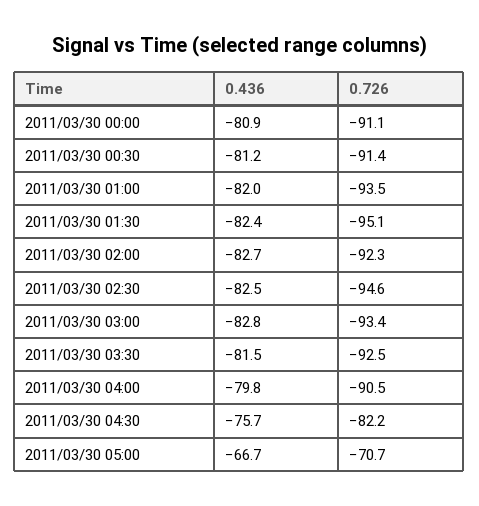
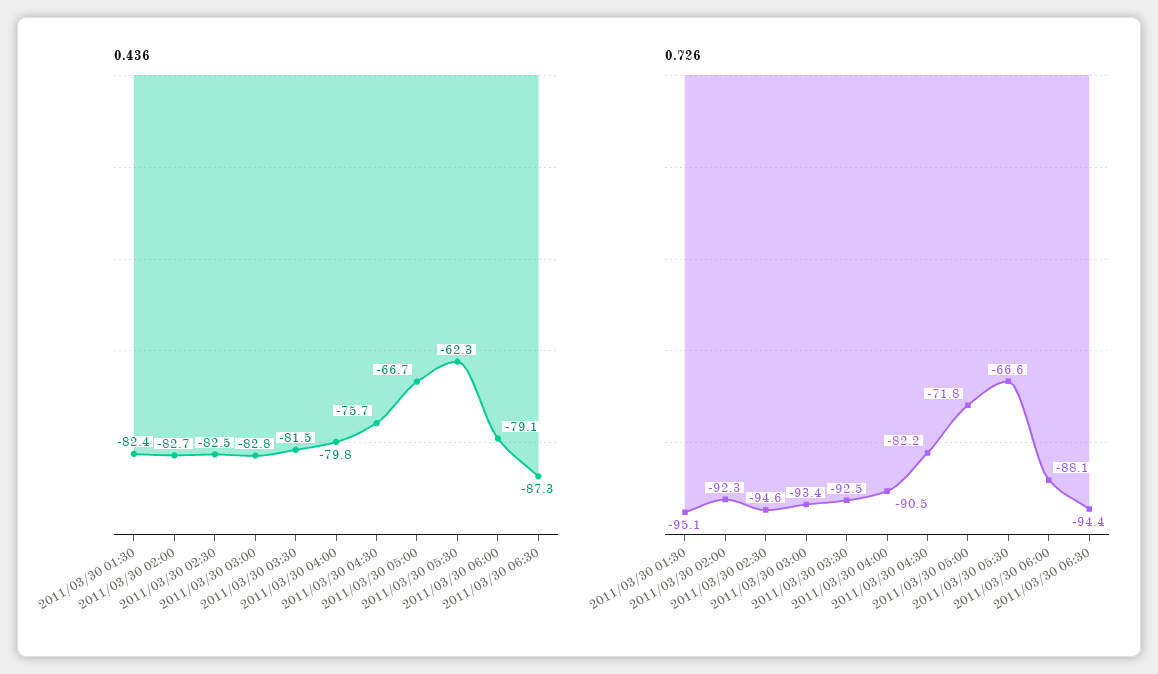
0.436, 2011/03/30 00:00: -80.9 -> none
0.726, 2011/03/30 00:00: -91.1 -> none
0.436, 2011/03/30 00:30: -81.2 -> none
0.726, 2011/03/30 00:30: -91.4 -> none
0.436, 2011/03/30 01:00: -82 -> none
0.726, 2011/03/30 01:00: -93.5 -> none
0.726, 2011/03/30 05:00: -70.7 -> -71.8
0.436, 2011/03/30 05:30: none -> -62.3
0.436, 2011/03/30 06:00: none -> -79.1
0.436, 2011/03/30 06:30: none -> -87.3
0.726, 2011/03/30 05:30: none -> -66.6
0.726, 2011/03/30 06:00: none -> -88.1
0.726, 2011/03/30 06:30: none -> -94.4

